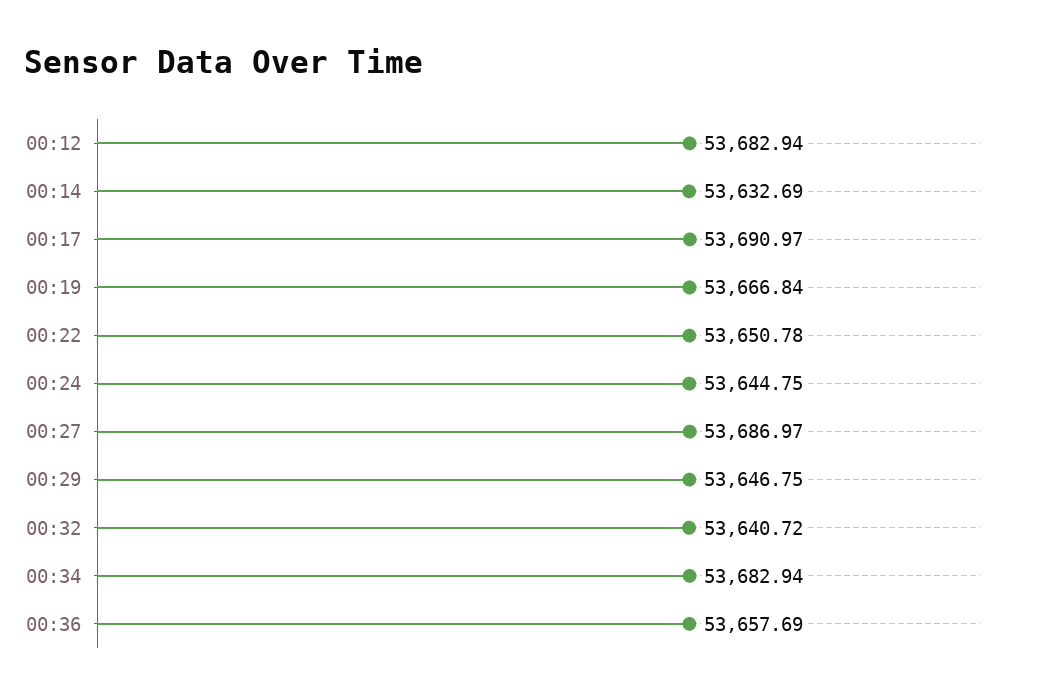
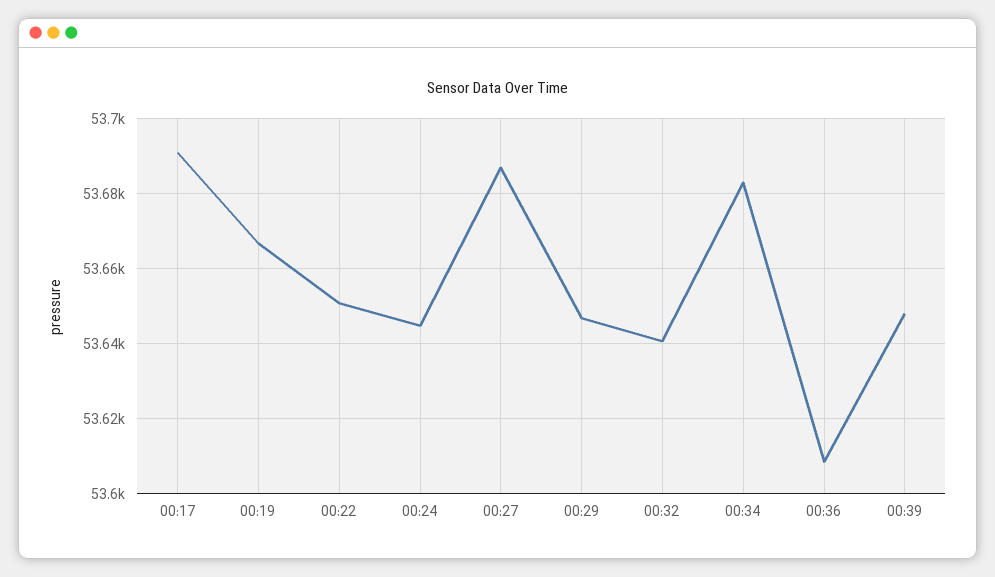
00:12: 53682.94 -> none
00:14: 53632.69 -> none
00:36: 53657.69 -> 53608
00:39: none -> 53648

